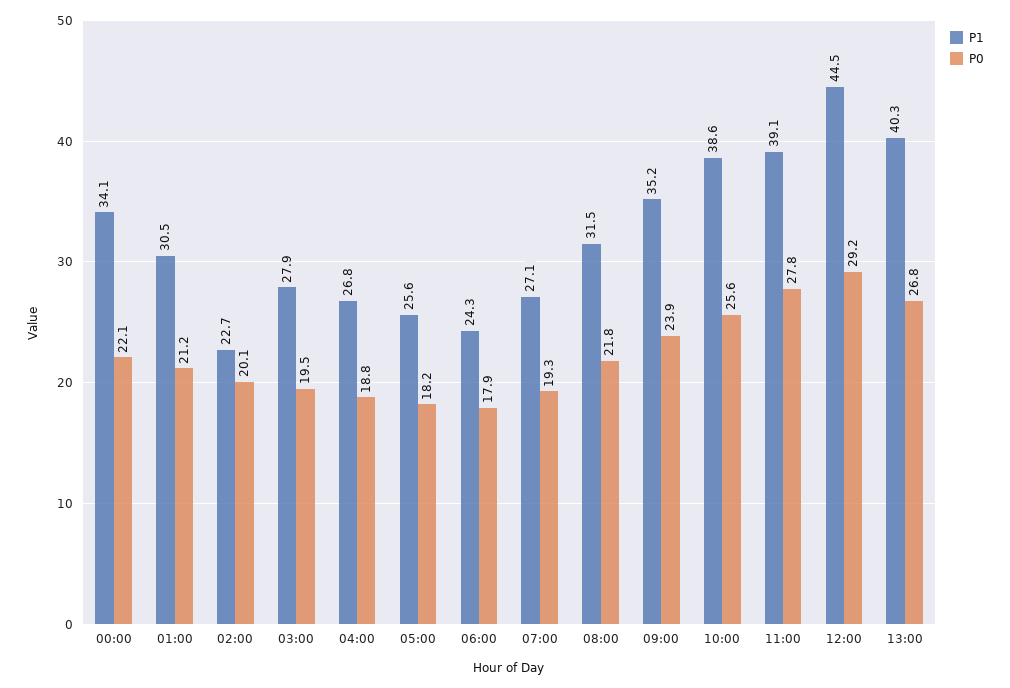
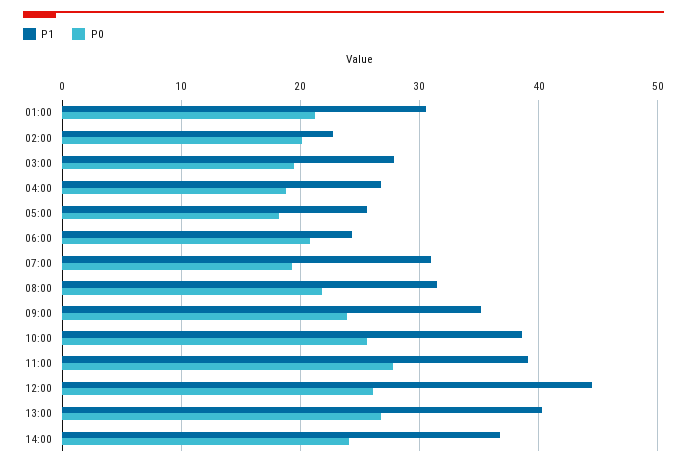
P1, 00:00: 34.1 -> none
P0, 00:00: 22.1 -> none
P0, 06:00: 17.9 -> 21
P1, 07:00: 27.1 -> 31
P0, 12:00: 29.2 -> 26
P1, 14:00: none -> 37
P0, 14:00: none -> 24

